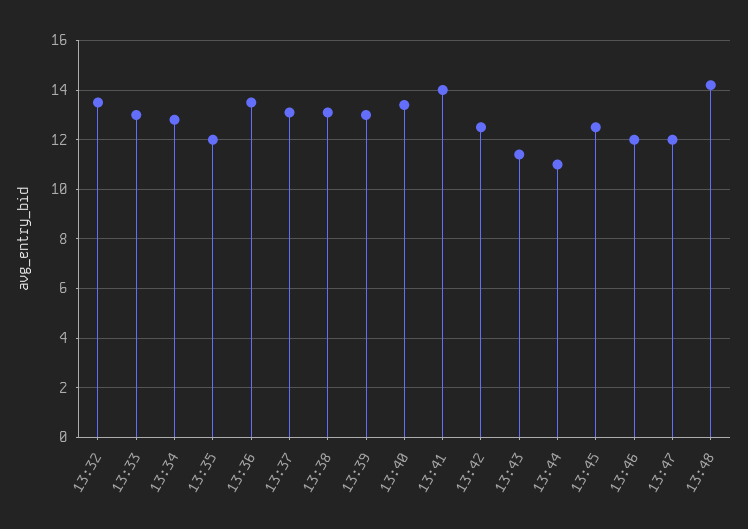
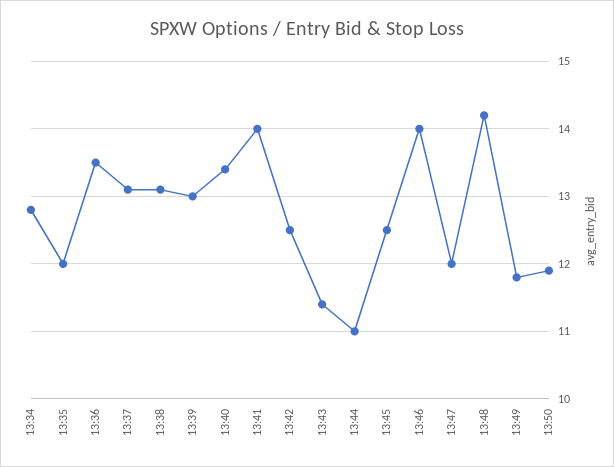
13:32: 13.5 -> none
13:33: 13 -> none
13:46: 12 -> 14
13:49: none -> 11.8
13:50: none -> 11.9

